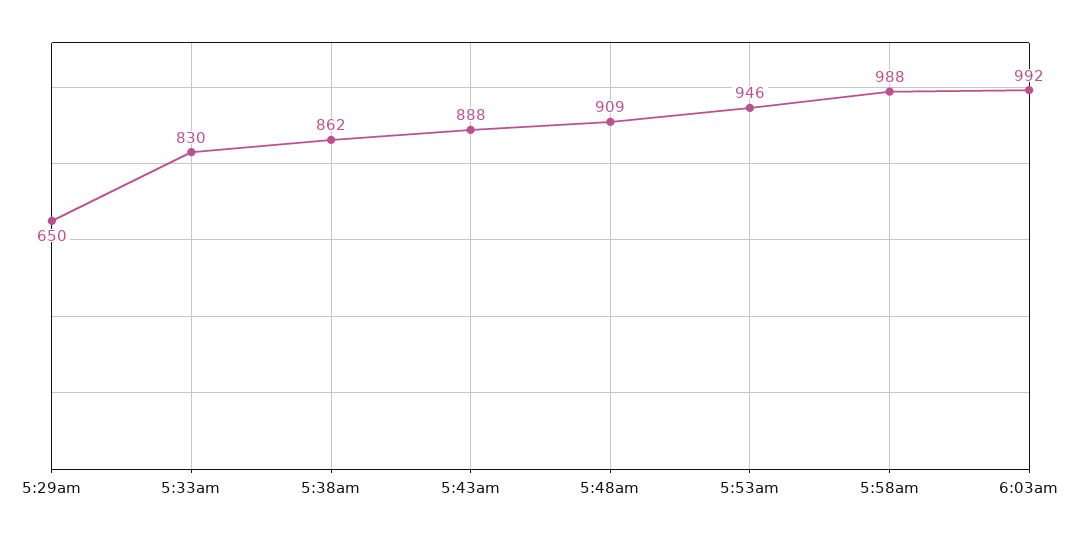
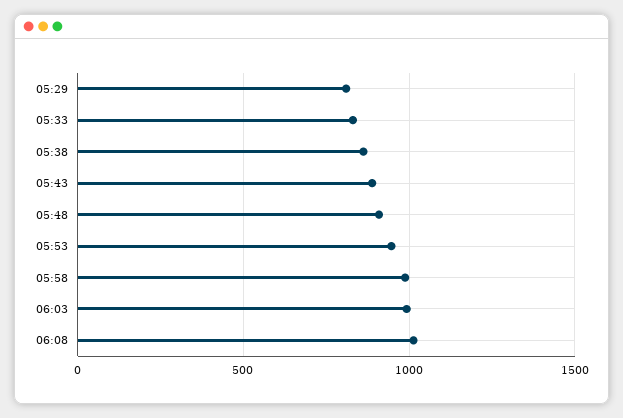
5:29am: 650 -> 800
06:08: none -> 1000

